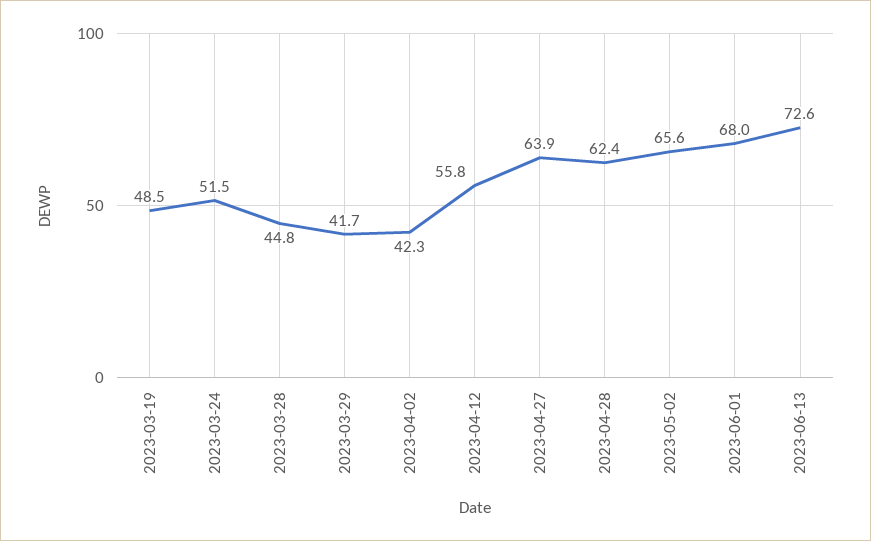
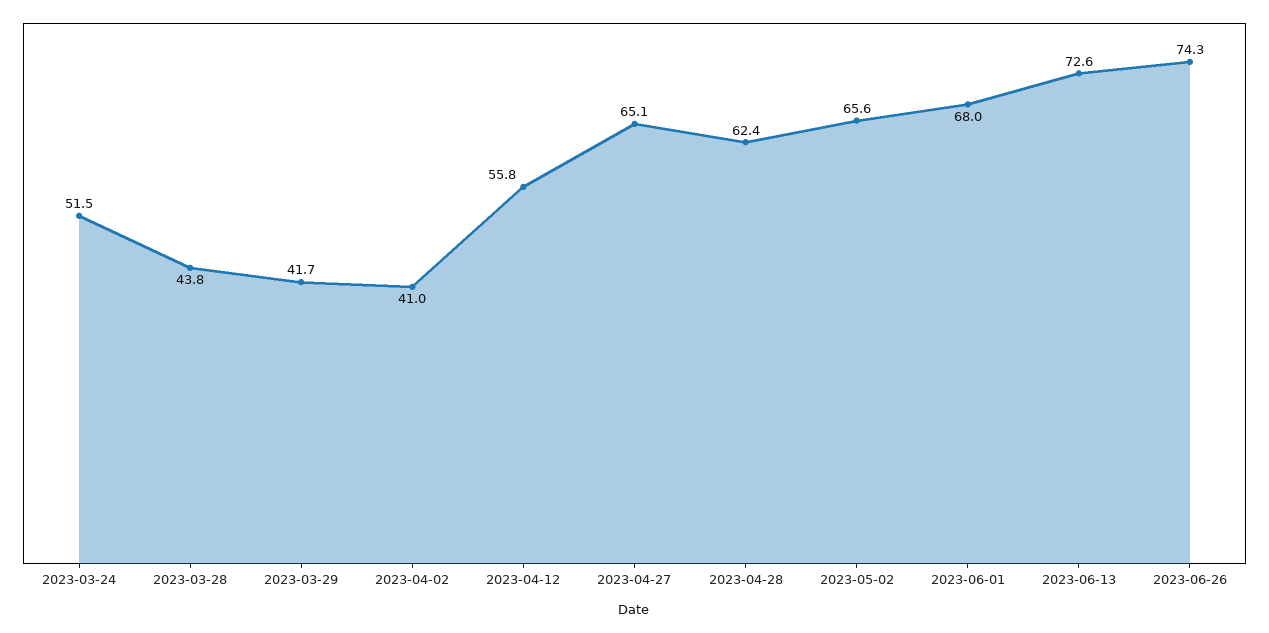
2023-03-19: 48.5 -> none
2023-03-28: 44.8 -> 43.8
2023-04-02: 42.3 -> 41
2023-04-27: 63.9 -> 65.1
2023-06-26: none -> 74.3

